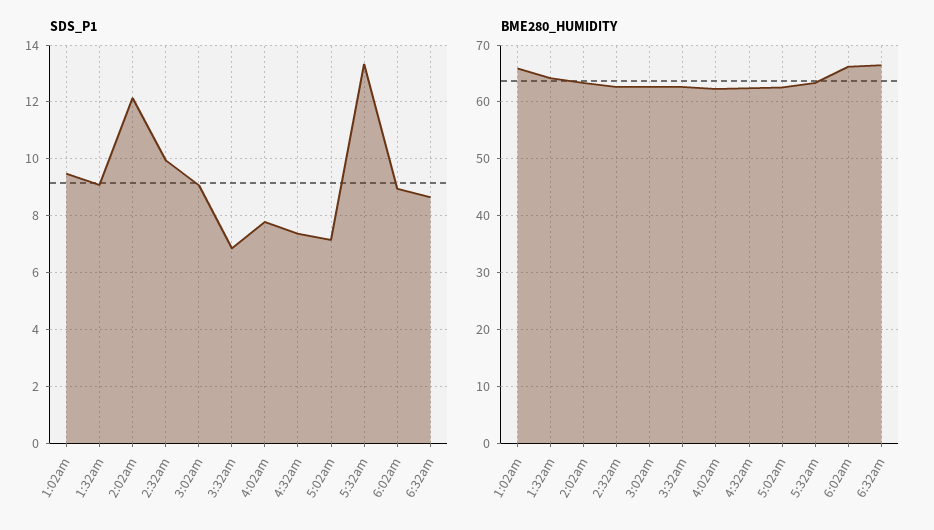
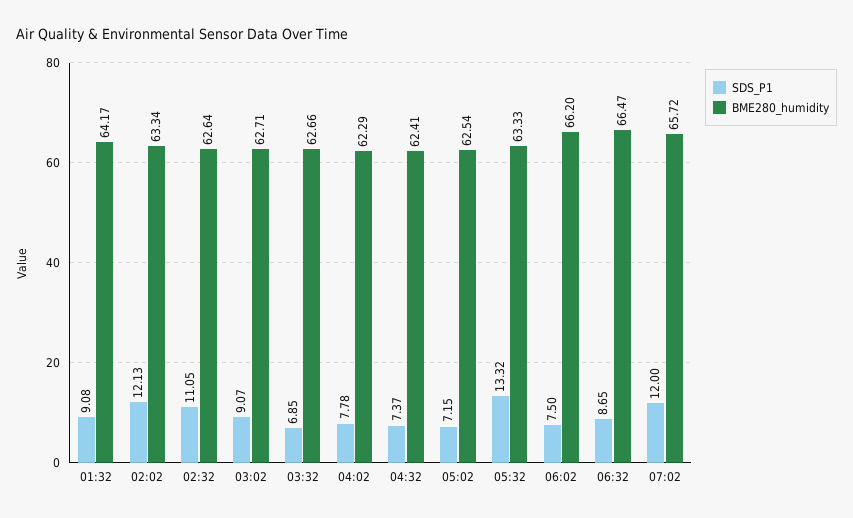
SDS_P1, 1:02am: 9.5 -> none
SDS_P1, 2:32am: 10 -> 11.05
SDS_P1, 6:02am: 9 -> 7.5
BME280_HUMIDITY, 1:02am: 66 -> none
SDS_P1, 07:02: none -> 12
BME280_HUMIDITY, 07:02: none -> 65.72

